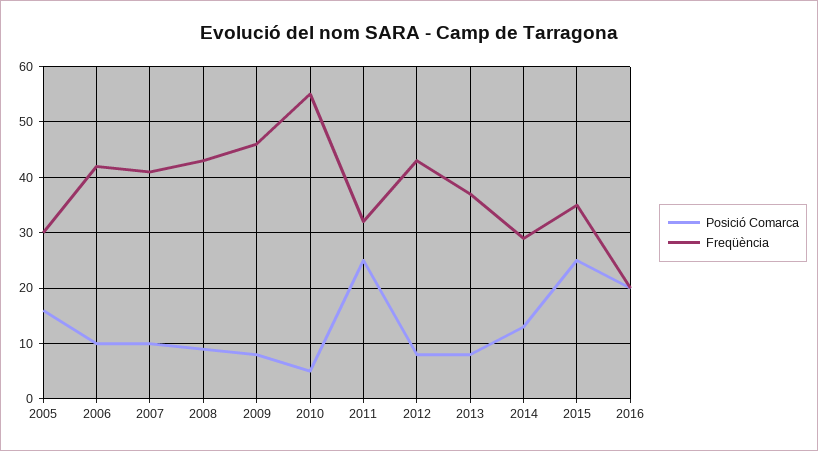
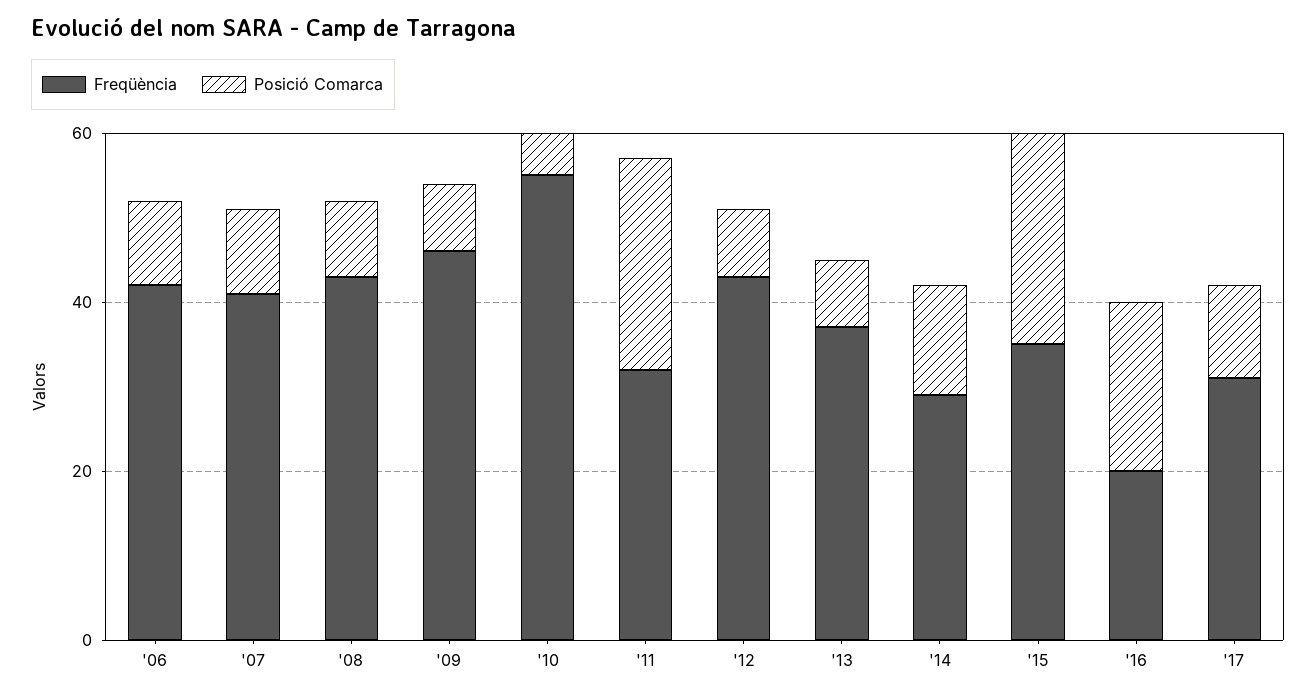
Posició Comarca, 2005: 15 -> none
Freqüència, 2005: 30 -> none
Freqüència, '17: none -> 30
Posició Comarca, '17: none -> 10

